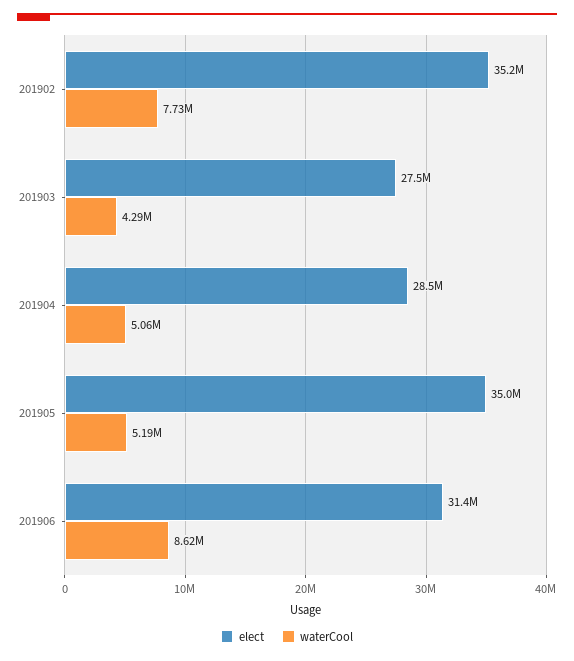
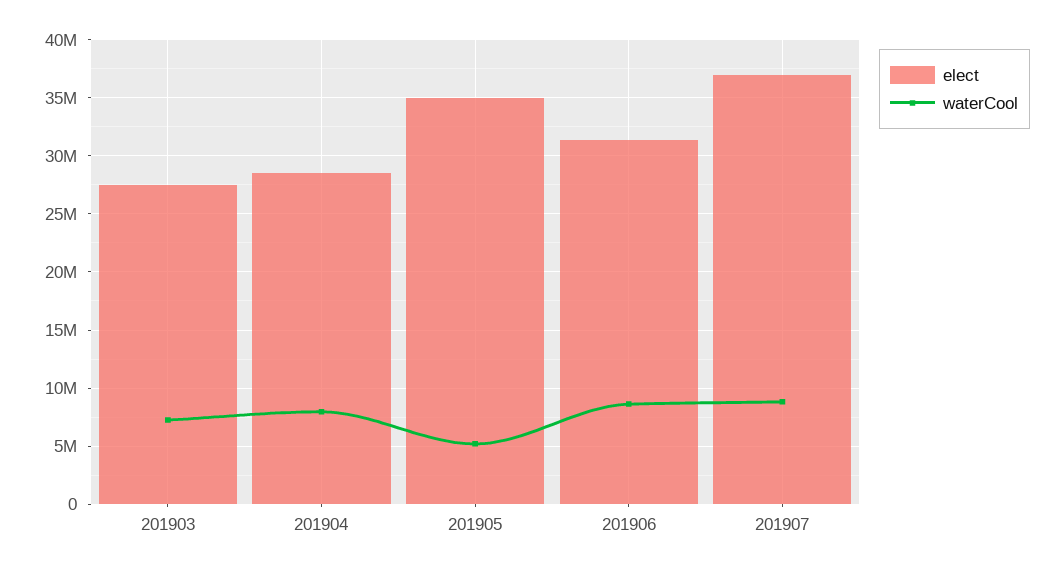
elect, 201902: 35200000 -> none
waterCool, 201902: 7730000 -> none
waterCool, 201903: 4290000 -> 7000000
waterCool, 201904: 5060000 -> 8000000
elect, 201907: none -> 37000000
waterCool, 201907: none -> 9000000

